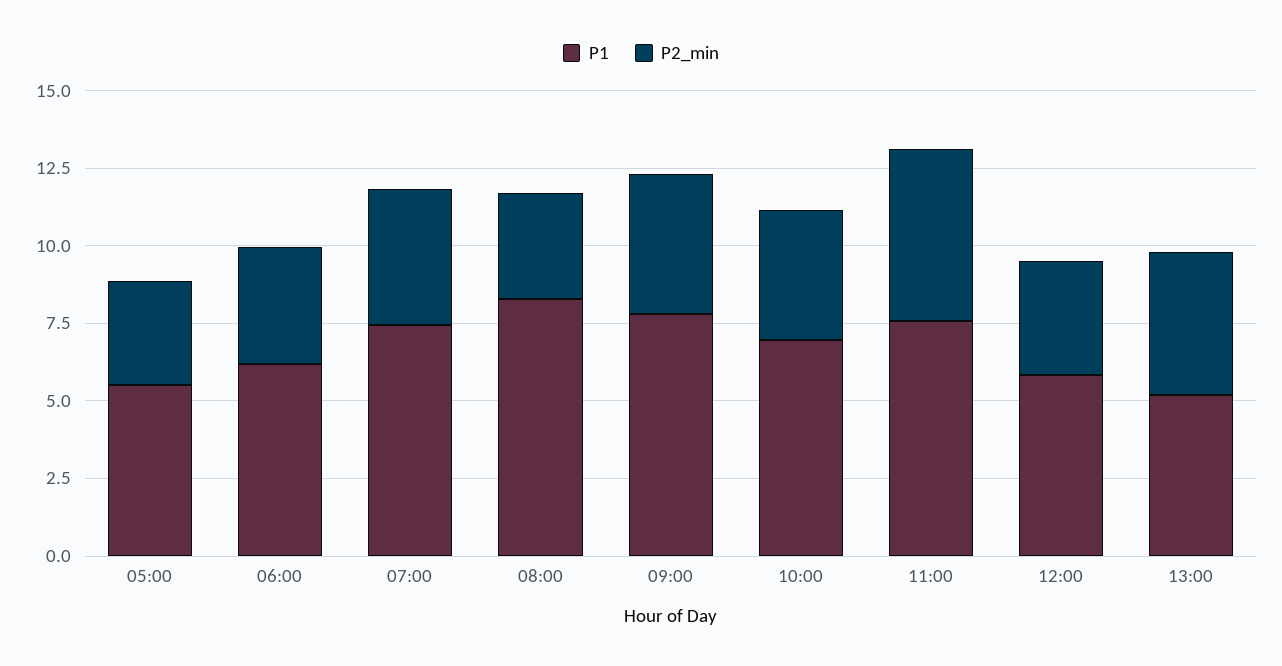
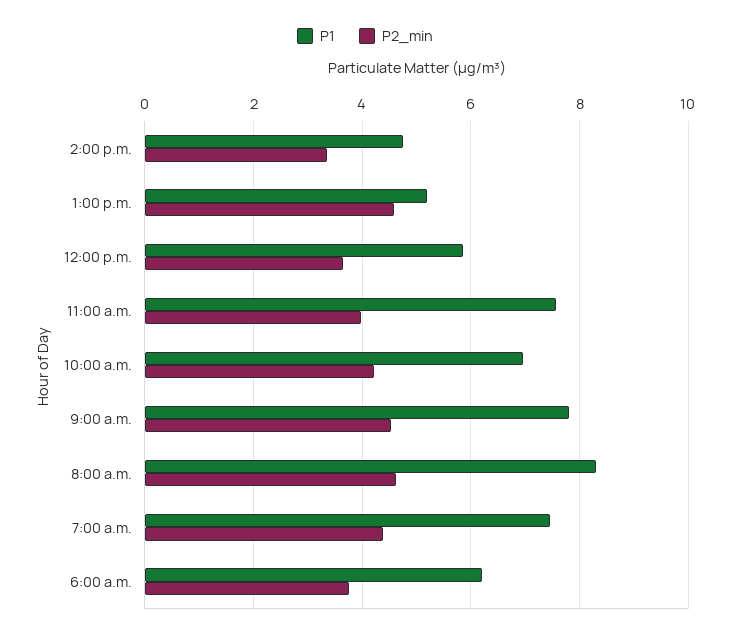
P1, 05:00: 5.5 -> none
P2_min, 05:00: 3.5 -> none
P2_min, 08:00: 3.5 -> 4.6
P2_min, 11:00: 5.5 -> 4
P1, 2:00 p.m.: none -> 4.8
P2_min, 2:00 p.m.: none -> 3.4

